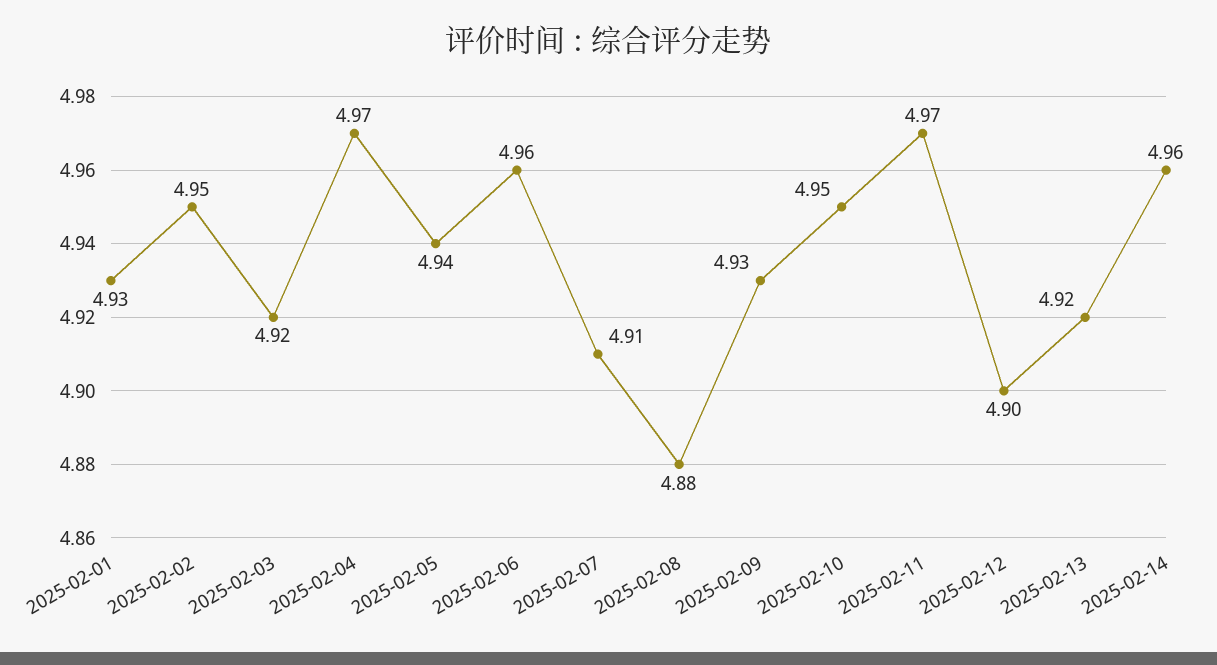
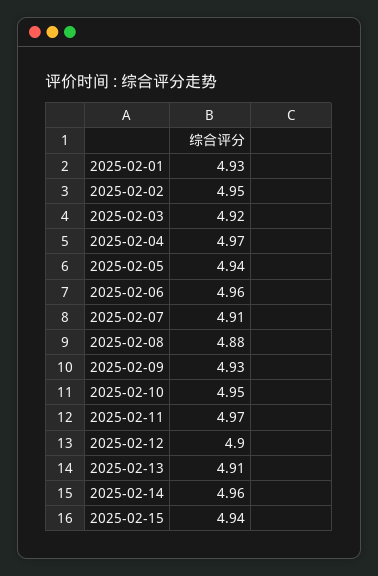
2025-02-13: 4.92 -> 4.91
2025-02-15: none -> 4.94

